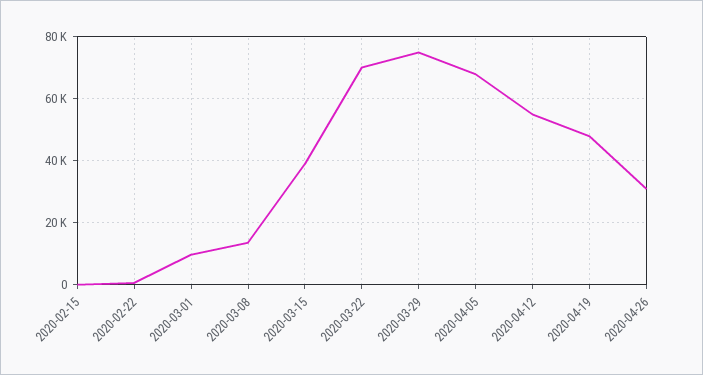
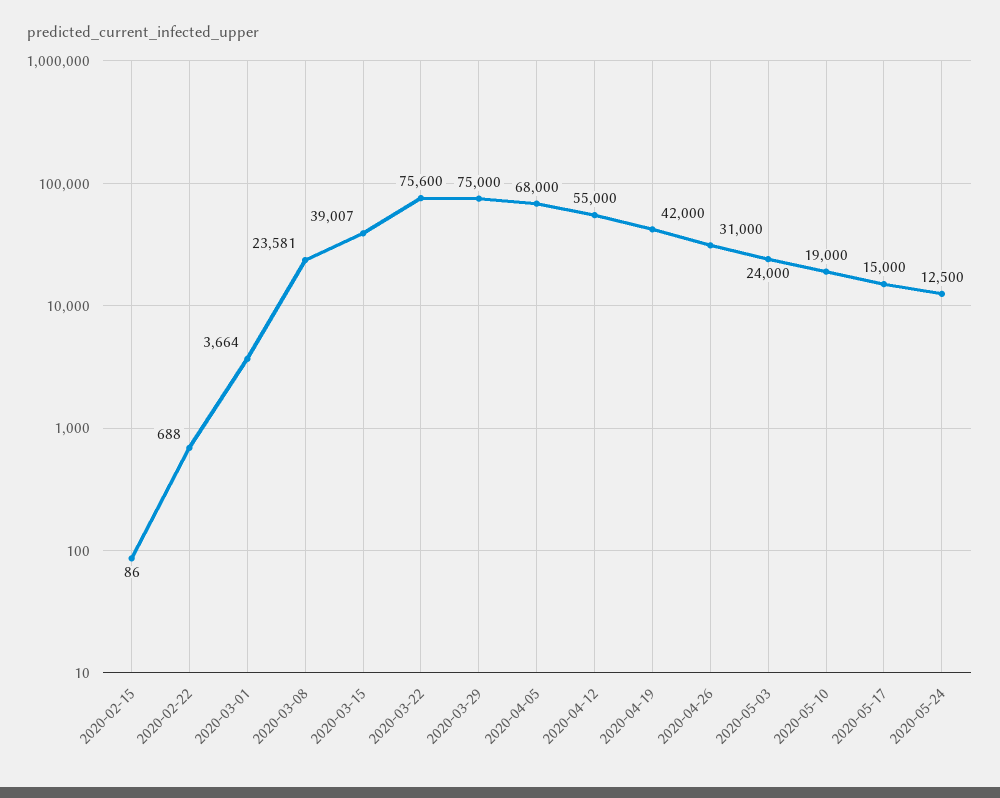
2020-03-01: 10000 -> 3664
2020-03-08: 14000 -> 23581
2020-03-22: 70000 -> 75600
2020-04-19: 48000 -> 42000
2020-05-03: none -> 24000
2020-05-10: none -> 19000
2020-05-17: none -> 15000
2020-05-24: none -> 12500

